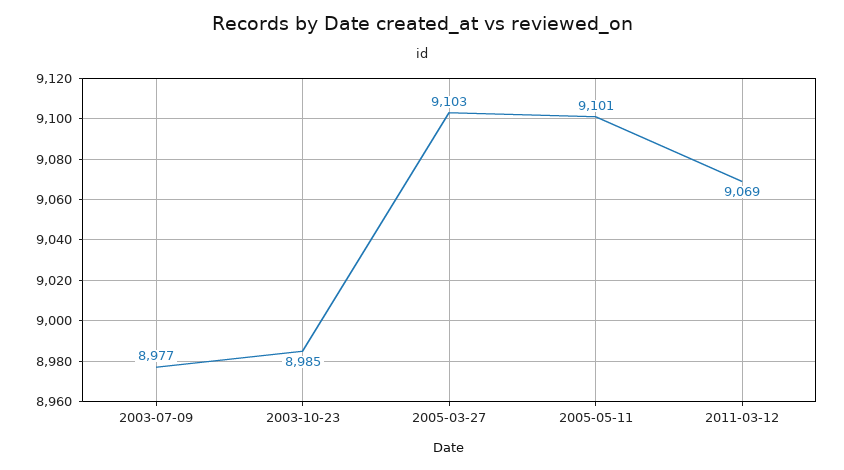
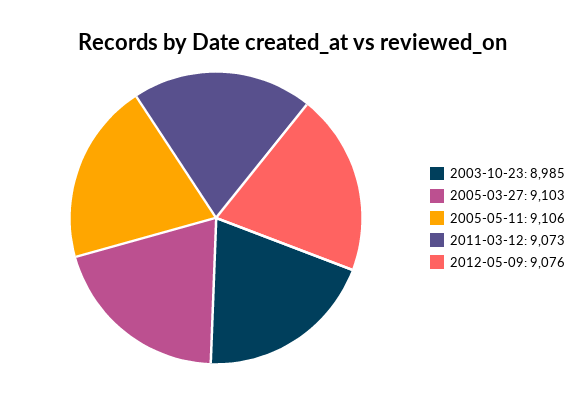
2003-07-09: 8977 -> none
2005-05-11: 9101 -> 9106
2011-03-12: 9069 -> 9073
2012-05-09: none -> 9076

